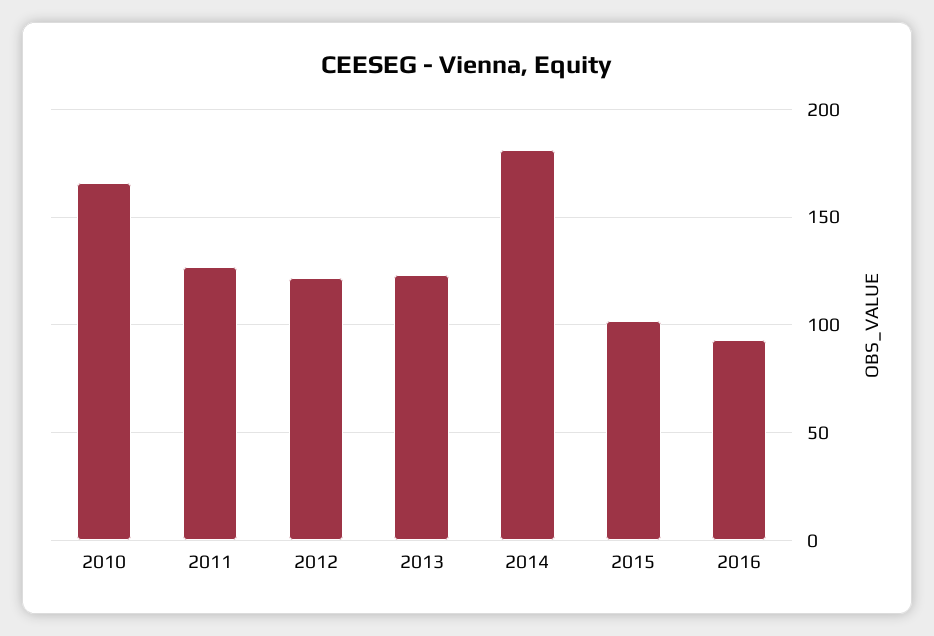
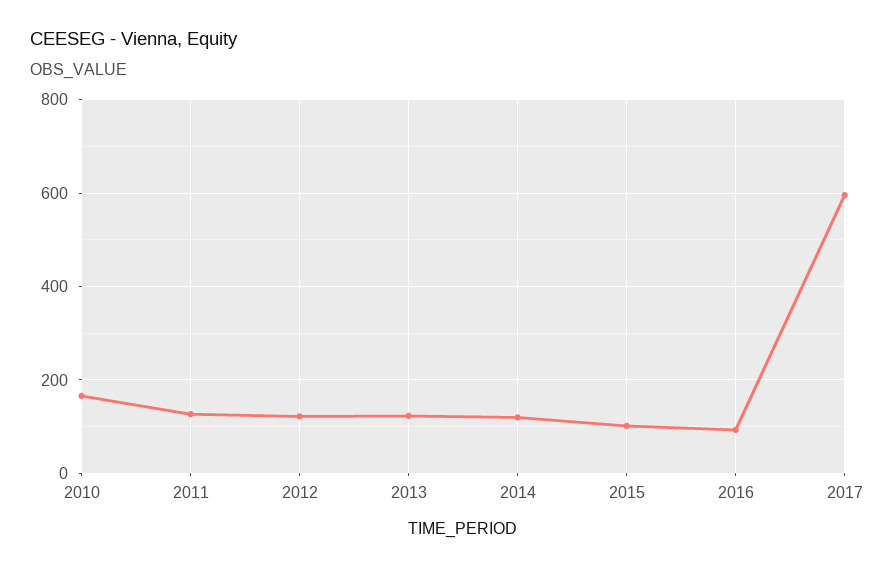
2014: 180 -> 120
2017: none -> 600

